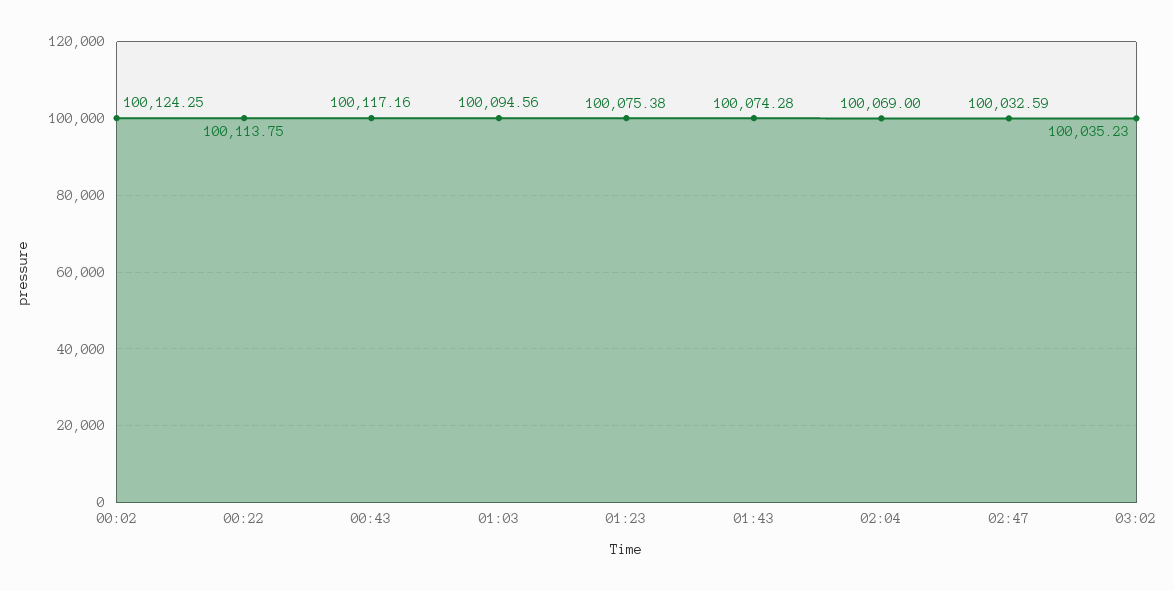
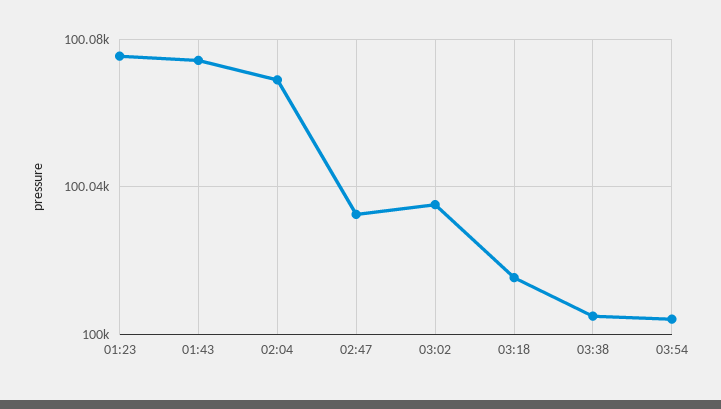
00:02: 100124.25 -> none
00:22: 100113.75 -> none
00:43: 100117.16 -> none
01:03: 100094.56 -> none
03:18: none -> 100015
03:38: none -> 100005
03:54: none -> 100005

